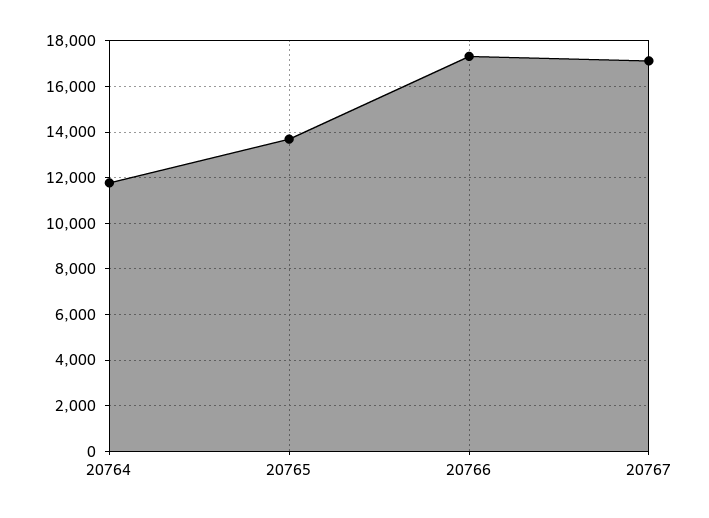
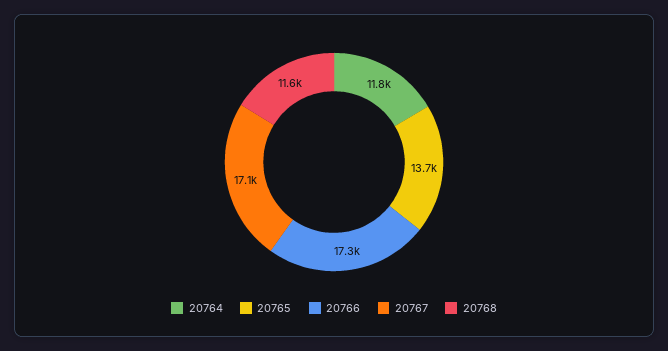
20768: none -> 11600

